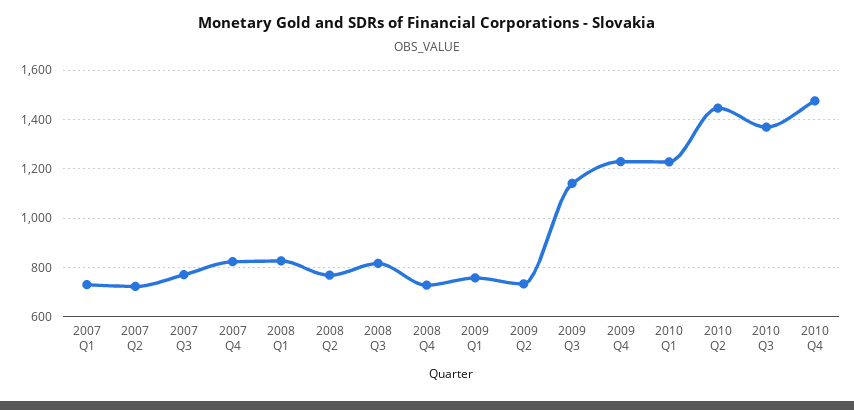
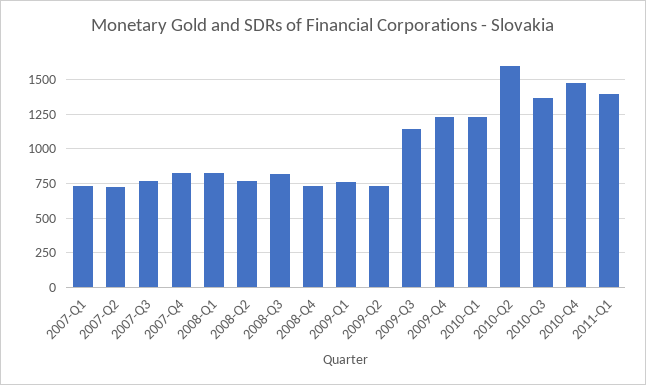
2010 Q2: 1450 -> 1600
2011-Q1: none -> 1400

